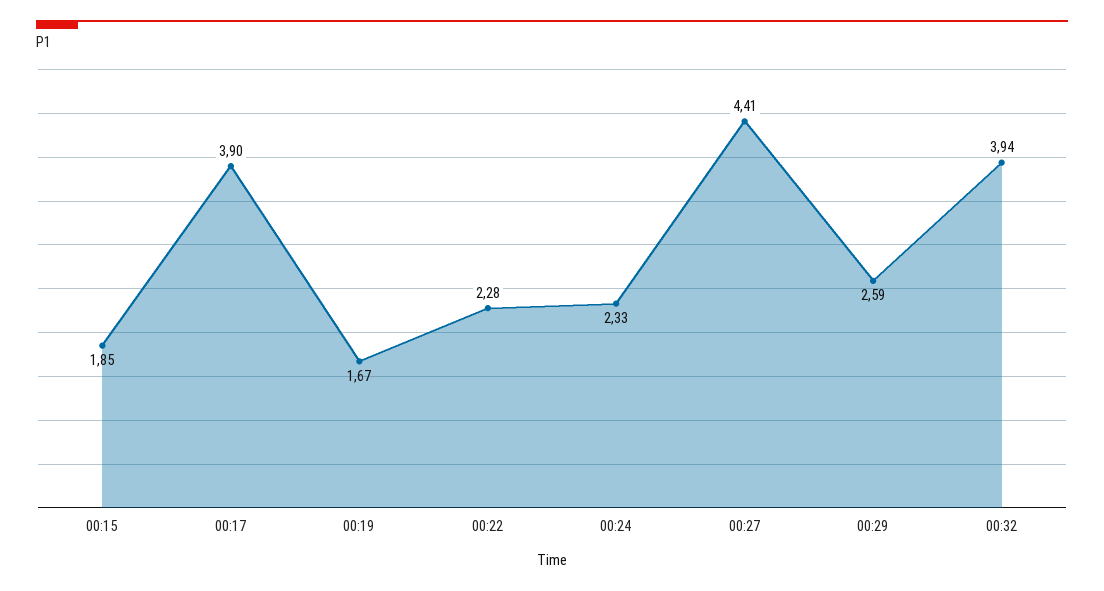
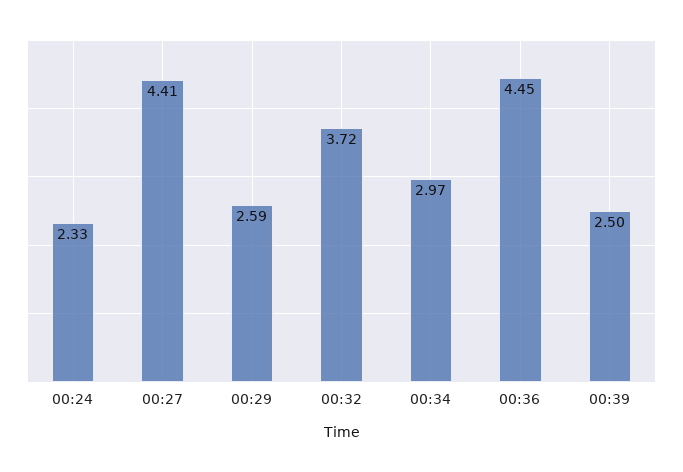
00:15: 1.85 -> none
00:17: 3.9 -> none
00:19: 1.67 -> none
00:22: 2.28 -> none
00:32: 3.94 -> 3.72
00:34: none -> 2.97
00:36: none -> 4.45
00:39: none -> 2.5

